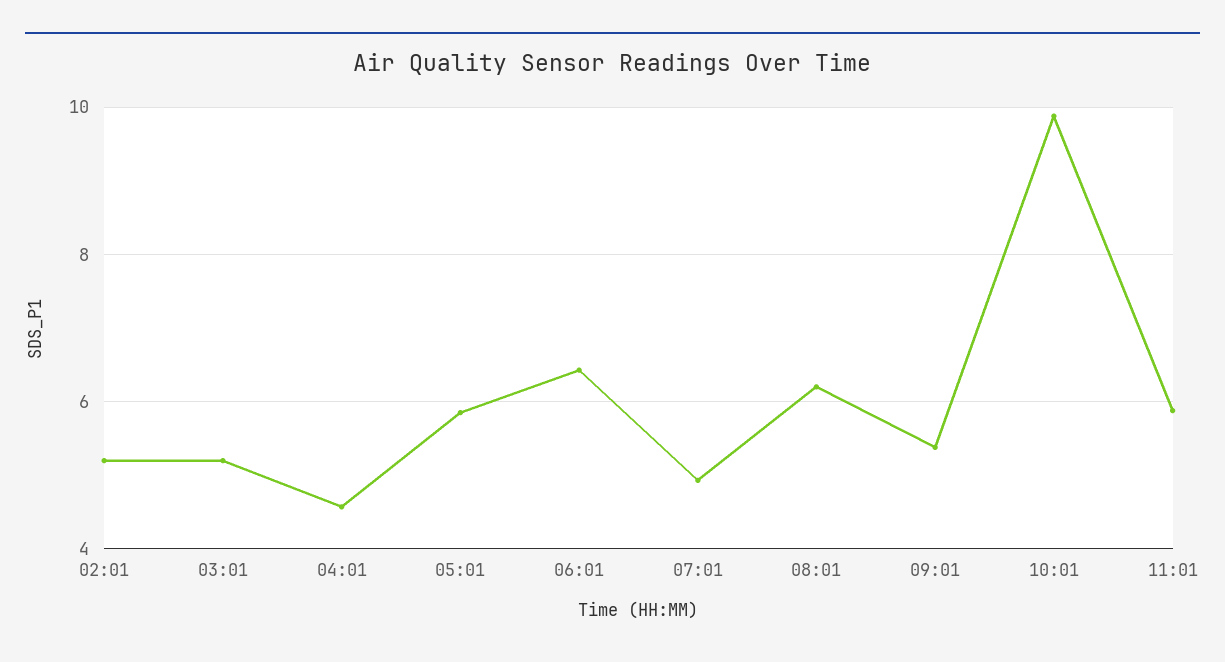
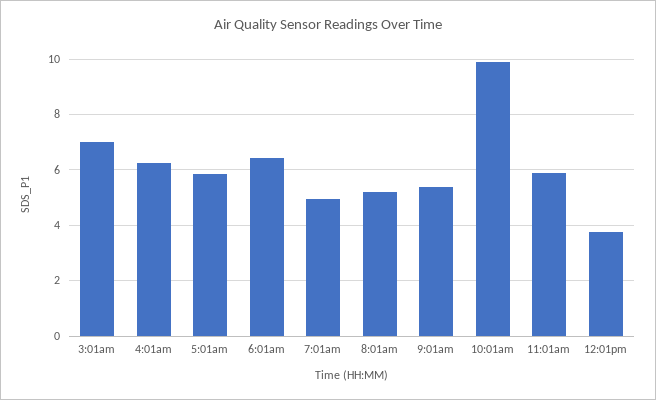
02:01: 5.2 -> none
03:01: 5.2 -> 7
04:01: 4.6 -> 6.25
08:01: 6.2 -> 5.25
12:01pm: none -> 3.75

